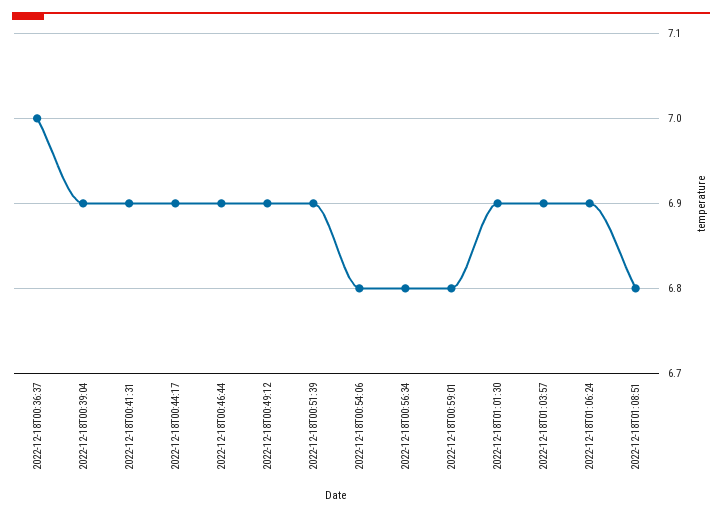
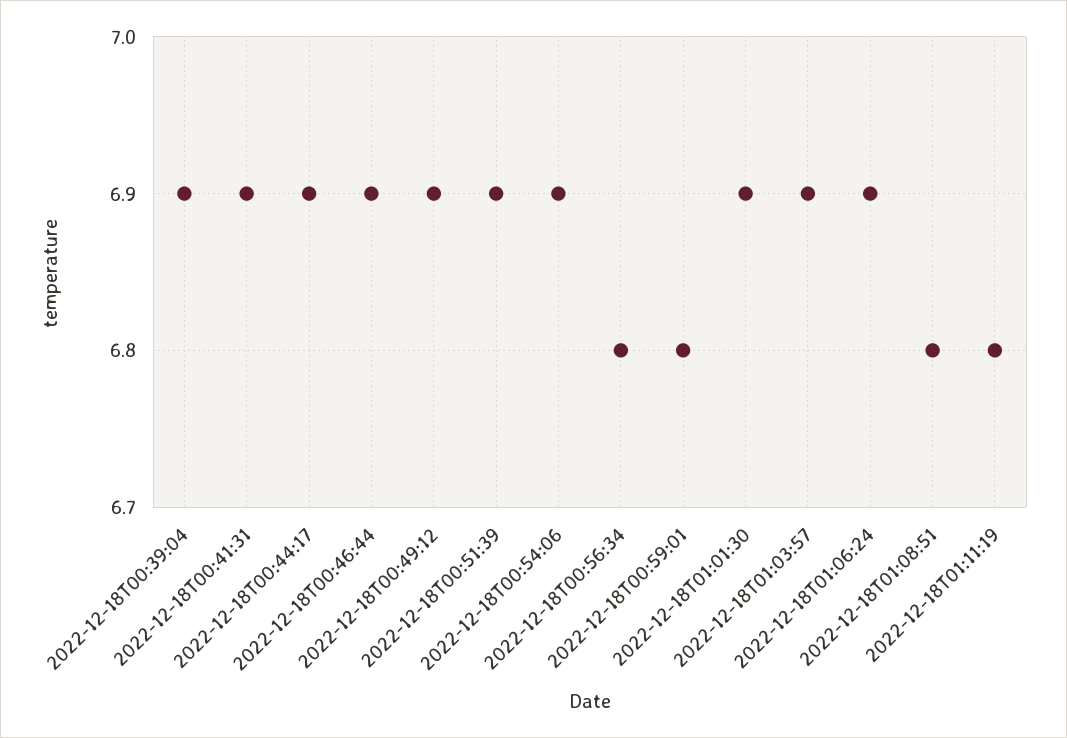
2022-12-18T00:36:37: 7 -> none
2022-12-18T00:54:06: 6.8 -> 6.9
2022-12-18T01:11:19: none -> 6.8

